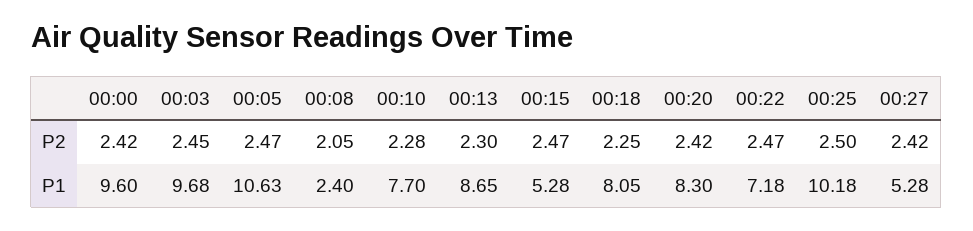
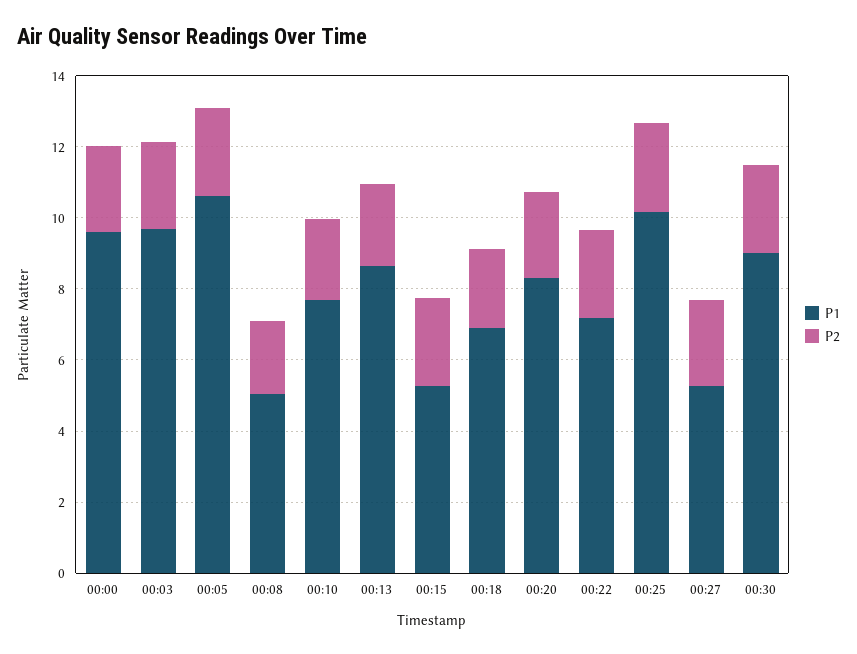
P1, 00:08: 2.4 -> 5
P1, 00:18: 8.05 -> 7
P1, 00:30: none -> 9
P2, 00:30: none -> 2.5

